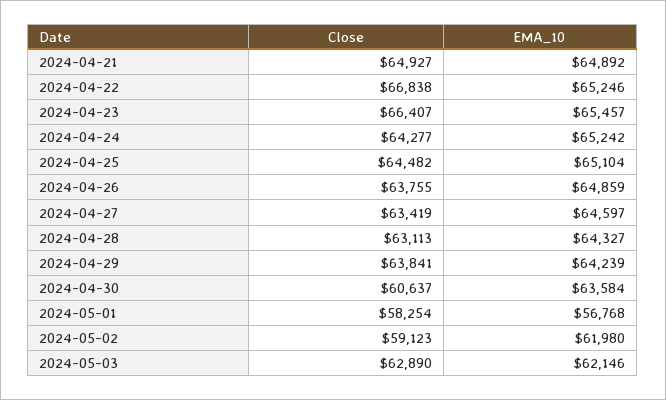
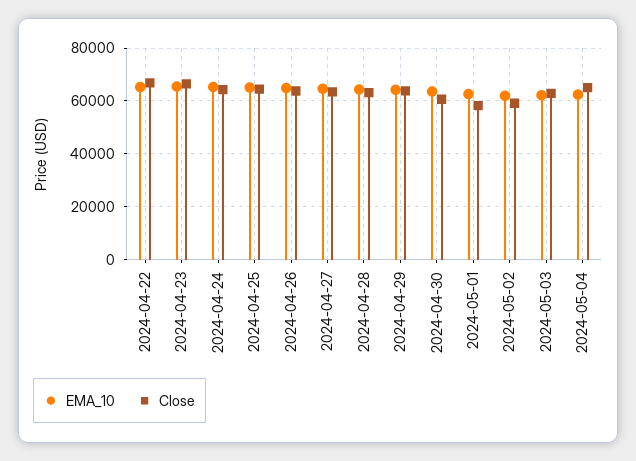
Close, 2024-04-21: 64927 -> none
EMA_10, 2024-04-21: 64892 -> none
EMA_10, 2024-05-01: 56768 -> 62500
EMA_10, 2024-05-04: none -> 62500
Close, 2024-05-04: none -> 65000

